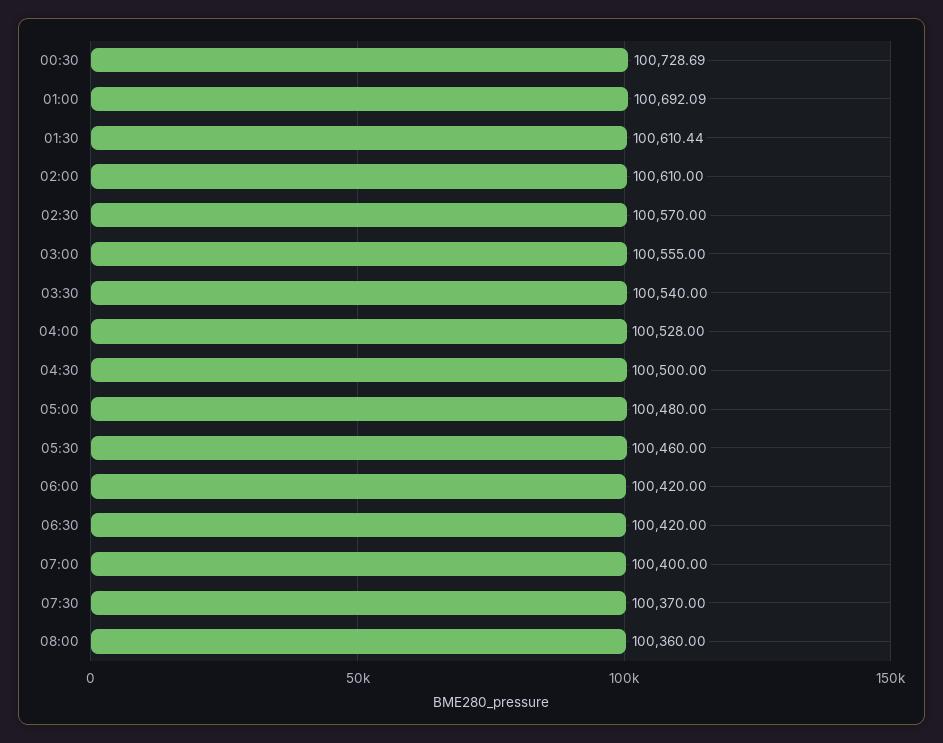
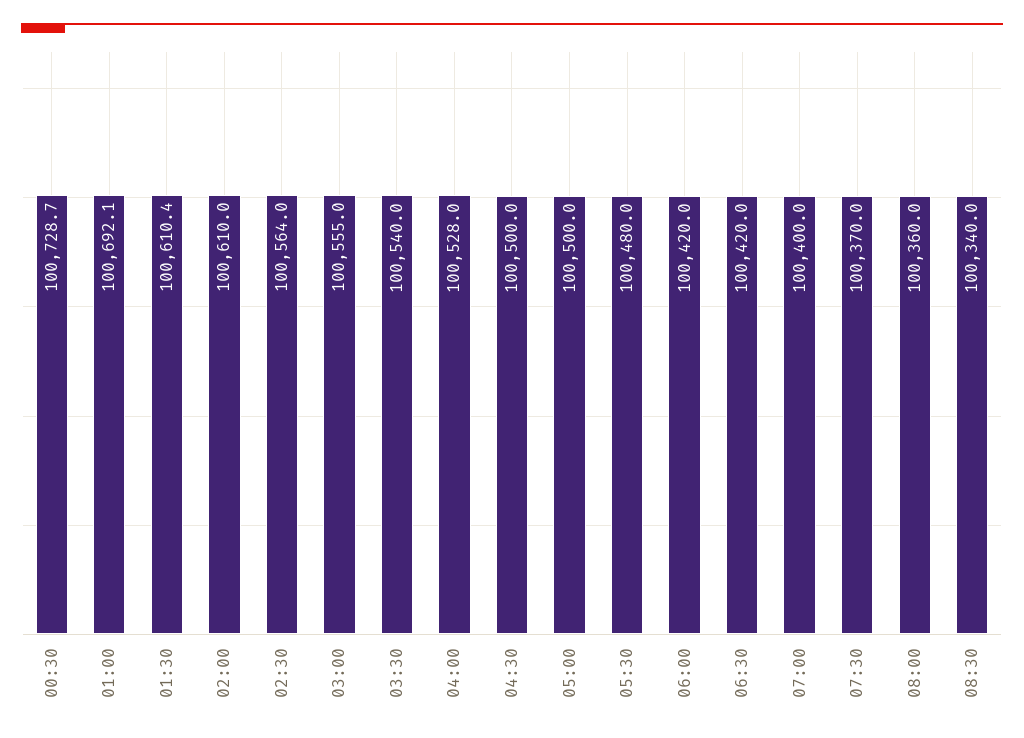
02:30: 100570 -> 100564
05:00: 100480 -> 100500
05:30: 100460 -> 100480
08:30: none -> 100340

